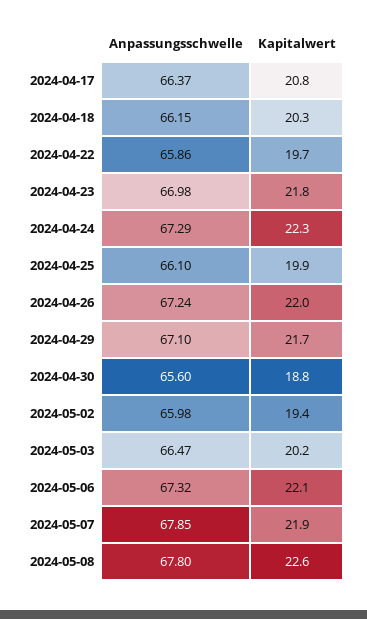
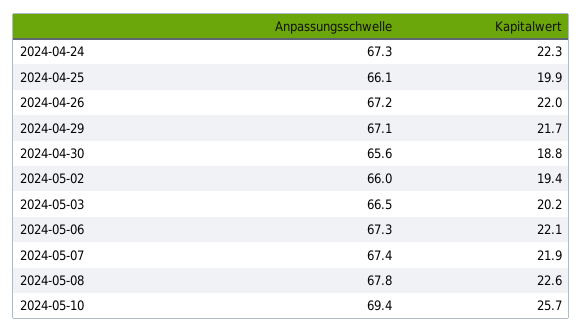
Anpassungsschwelle, 2024-04-17: 66.37 -> none
Kapitalwert, 2024-04-17: 20.8 -> none
Anpassungsschwelle, 2024-04-18: 66.15 -> none
Kapitalwert, 2024-04-18: 20.3 -> none
Anpassungsschwelle, 2024-04-22: 65.86 -> none
Kapitalwert, 2024-04-22: 19.7 -> none
Anpassungsschwelle, 2024-04-23: 66.98 -> none
Kapitalwert, 2024-04-23: 21.8 -> none
Anpassungsschwelle, 2024-05-07: 67.85 -> 67.4
Anpassungsschwelle, 2024-05-10: none -> 69.4
Kapitalwert, 2024-05-10: none -> 25.7

